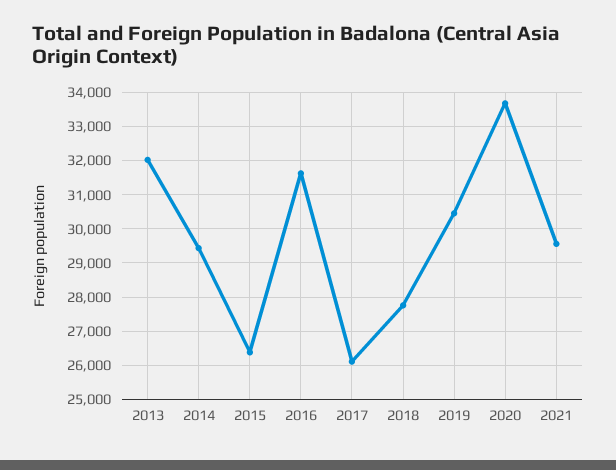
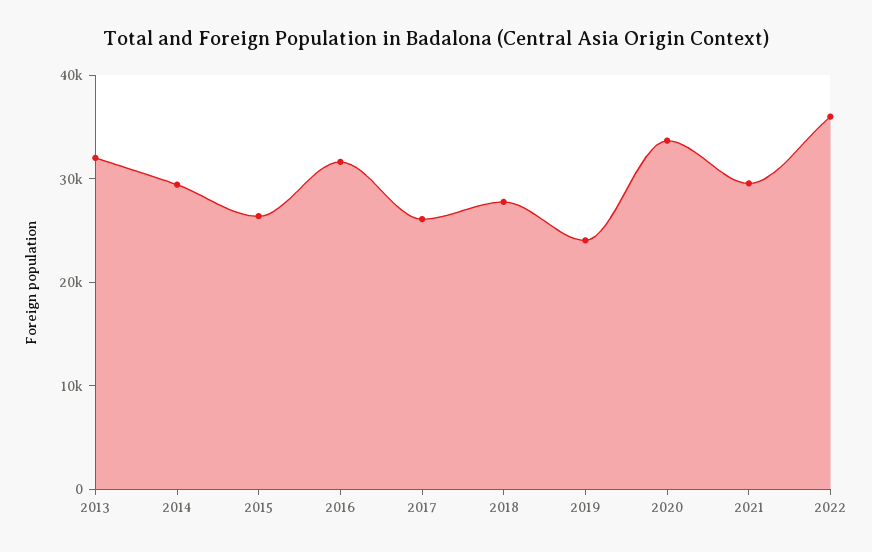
2019: 30400 -> 24000
2022: none -> 36000

